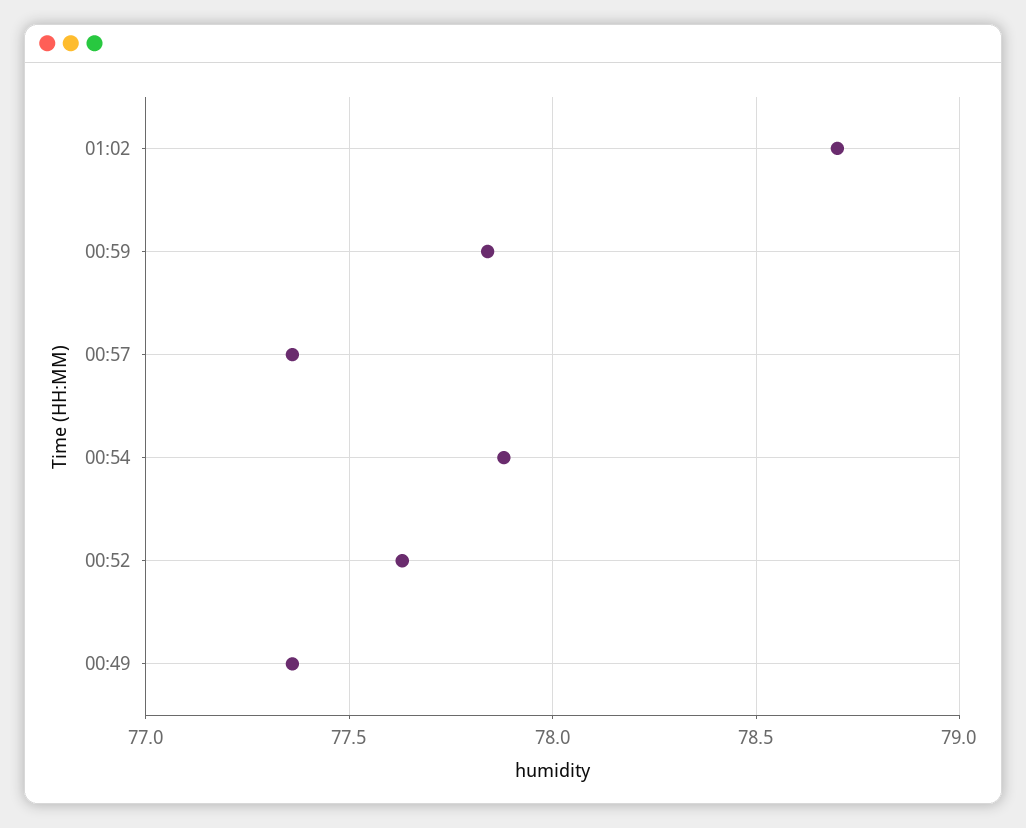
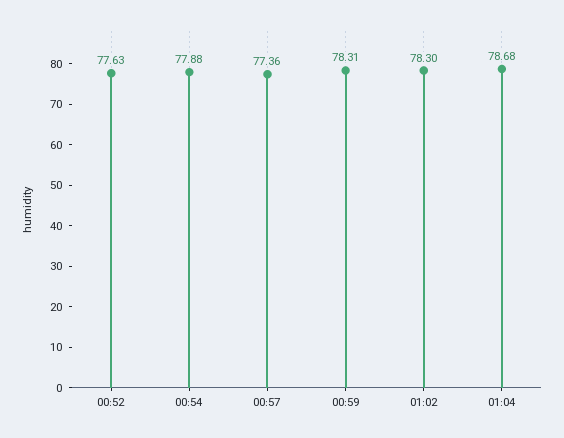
01:02: 78.7 -> 78.3
00:59: 77.85 -> 78.31
00:49: 77.35 -> none
01:04: none -> 78.68

